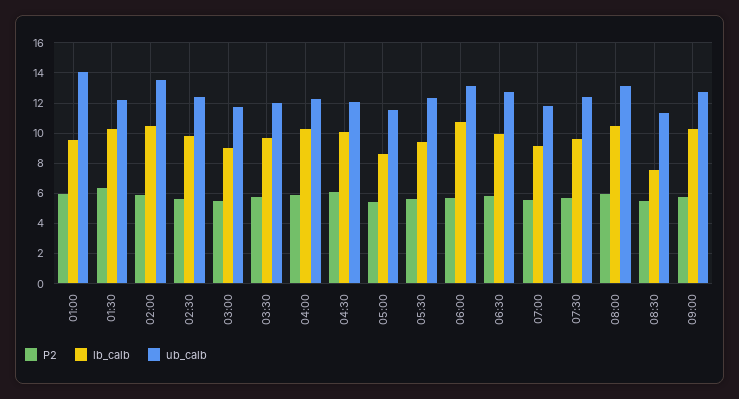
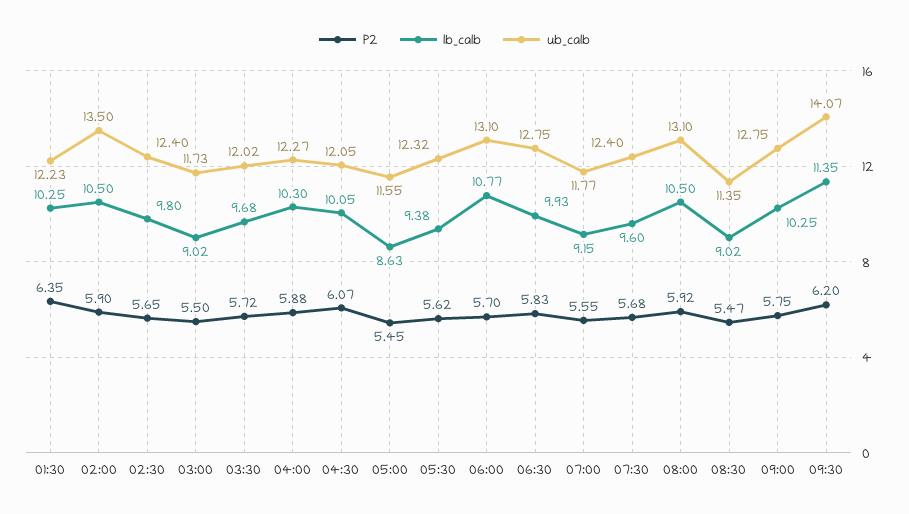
P2, 01:00: 6 -> none
lb_calb, 01:00: 9.5 -> none
ub_calb, 01:00: 14 -> none
lb_calb, 08:30: 7.5 -> 9.02
P2, 09:30: none -> 6.2
lb_calb, 09:30: none -> 11.35
ub_calb, 09:30: none -> 14.07

